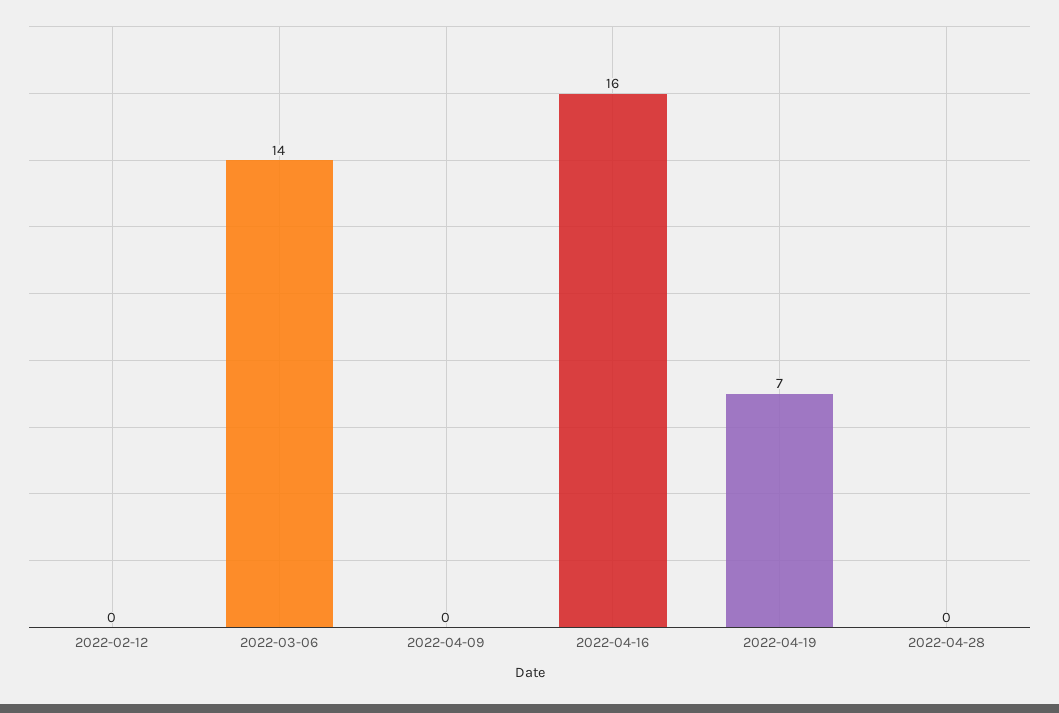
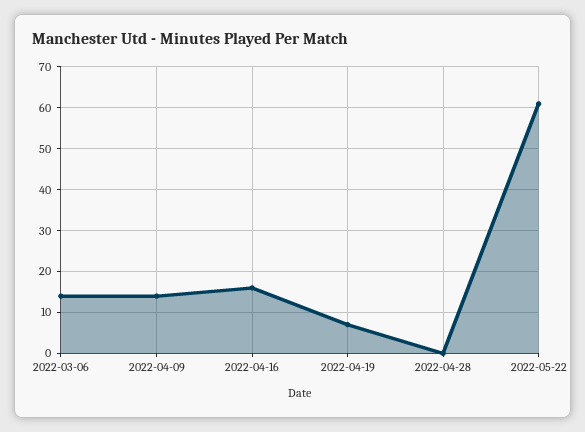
2022-02-12: 0 -> none
2022-04-09: 0 -> 15
2022-05-22: none -> 60

